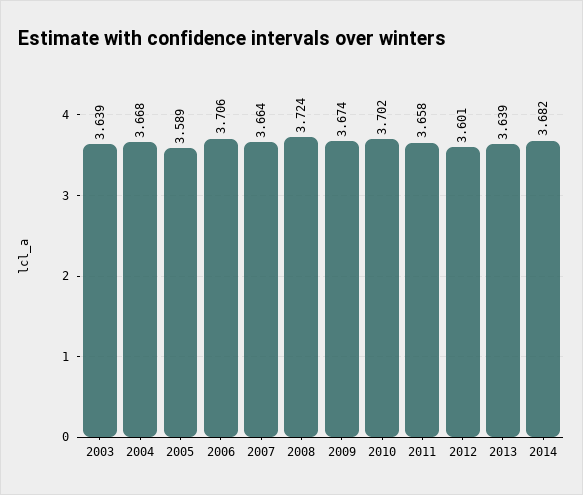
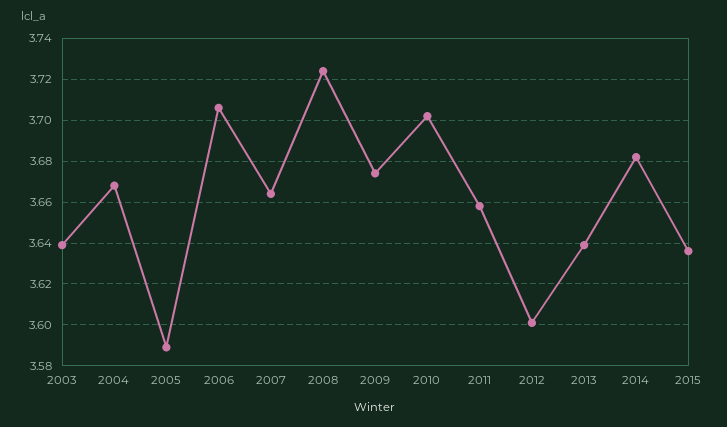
2015: none -> 3.635

